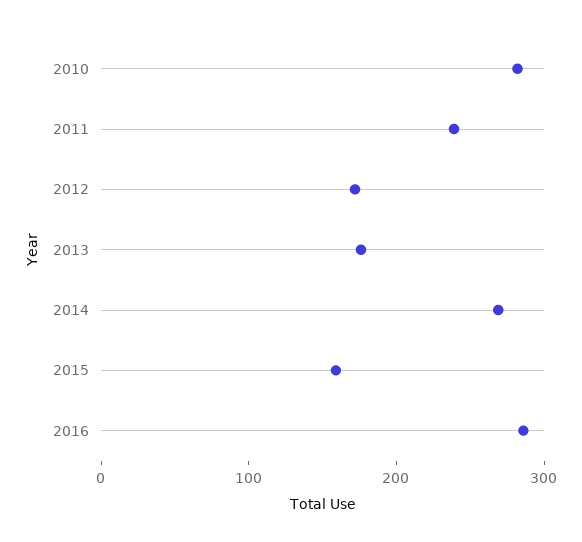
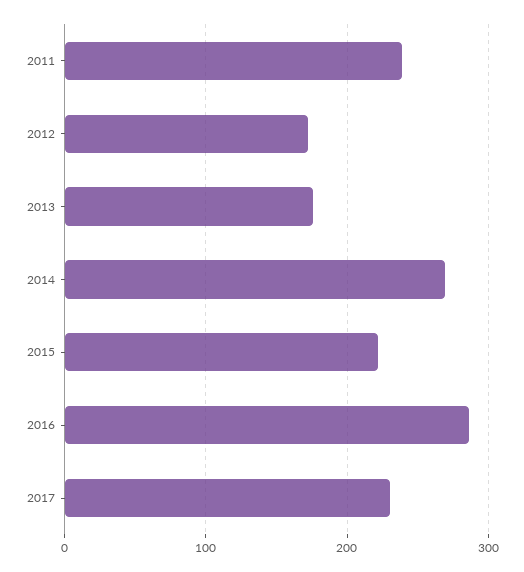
2010: 280 -> none
2015: 160 -> 220
2017: none -> 230

